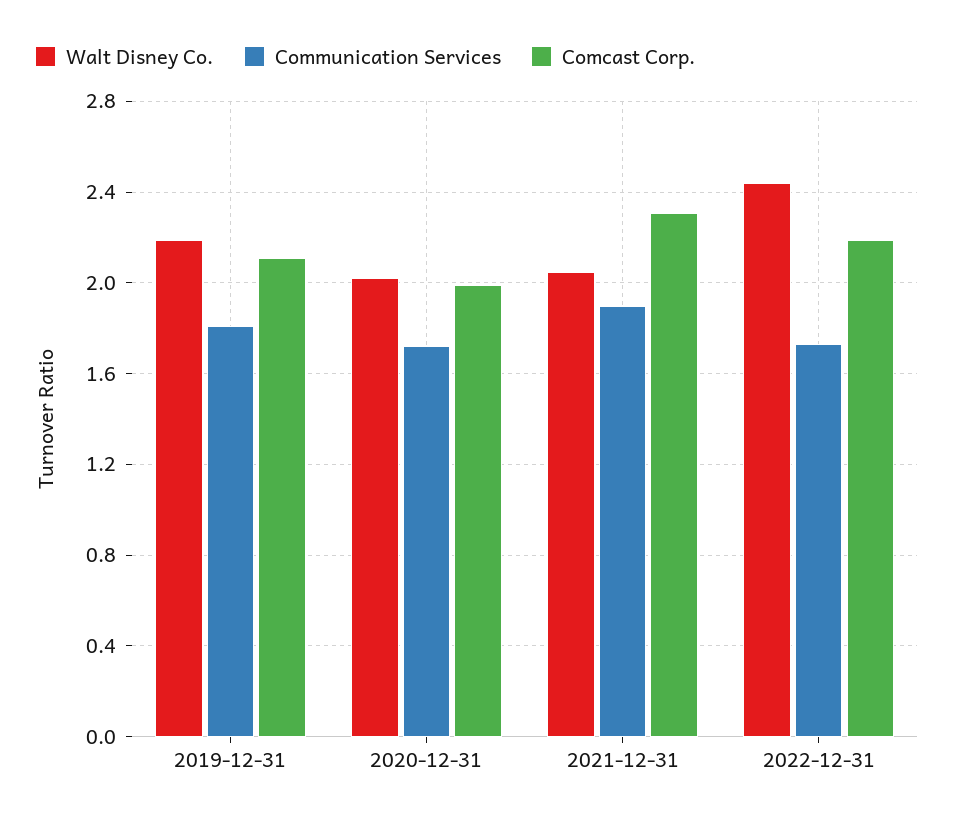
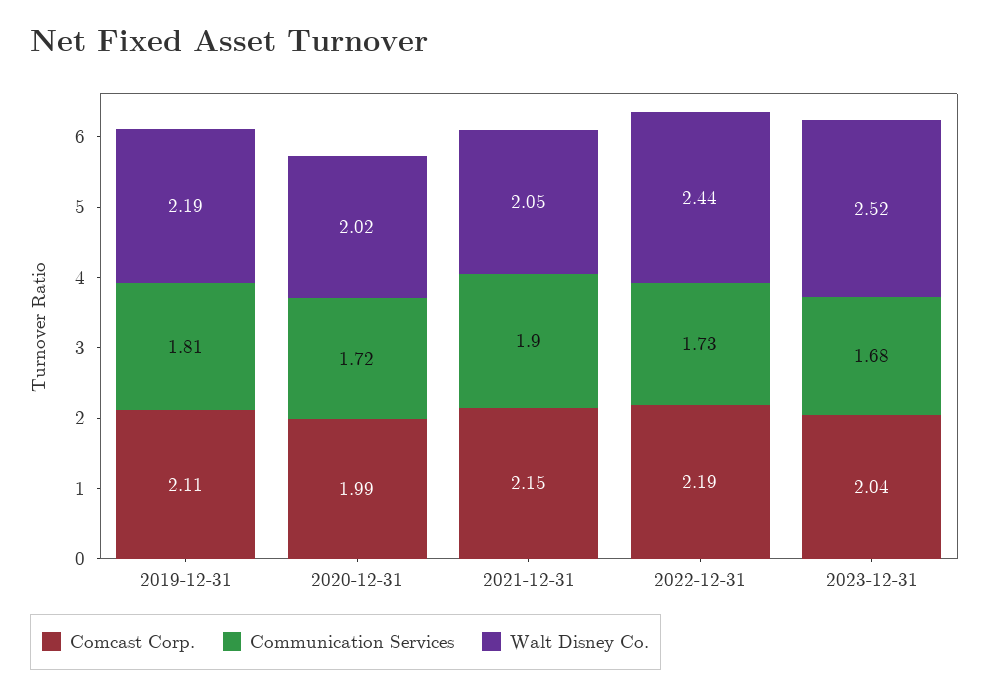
Comcast Corp., 2021-12-31: 2.3 -> 2.15
Comcast Corp., 2023-12-31: none -> 2.04
Communication Services, 2023-12-31: none -> 1.68
Walt Disney Co., 2023-12-31: none -> 2.52

